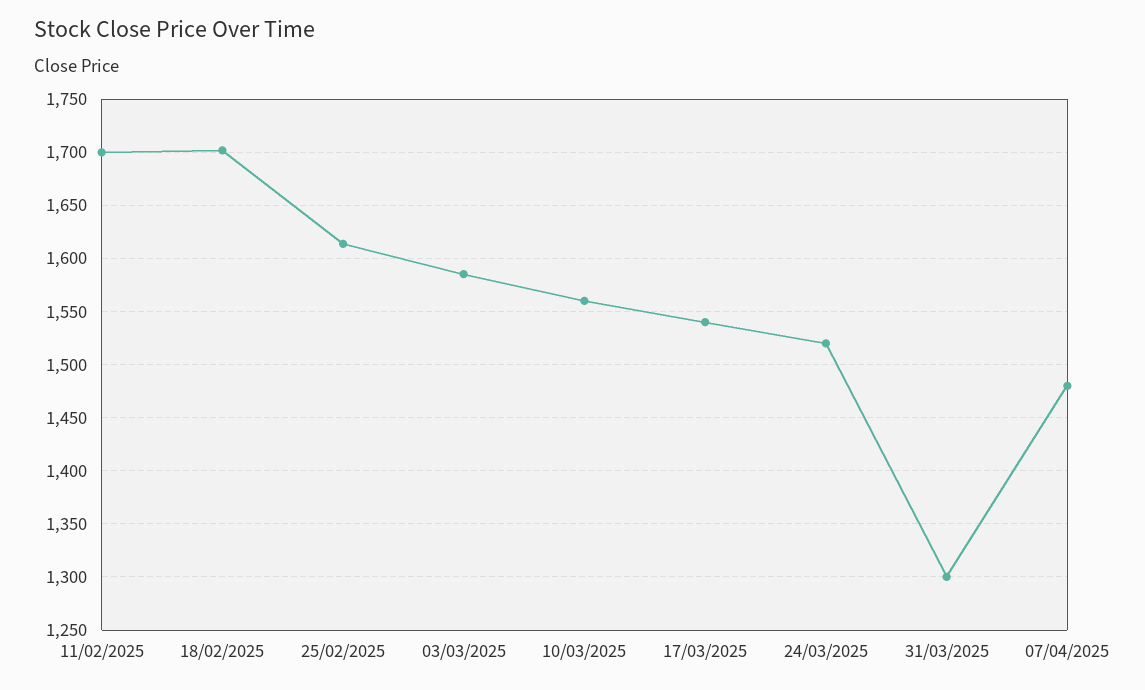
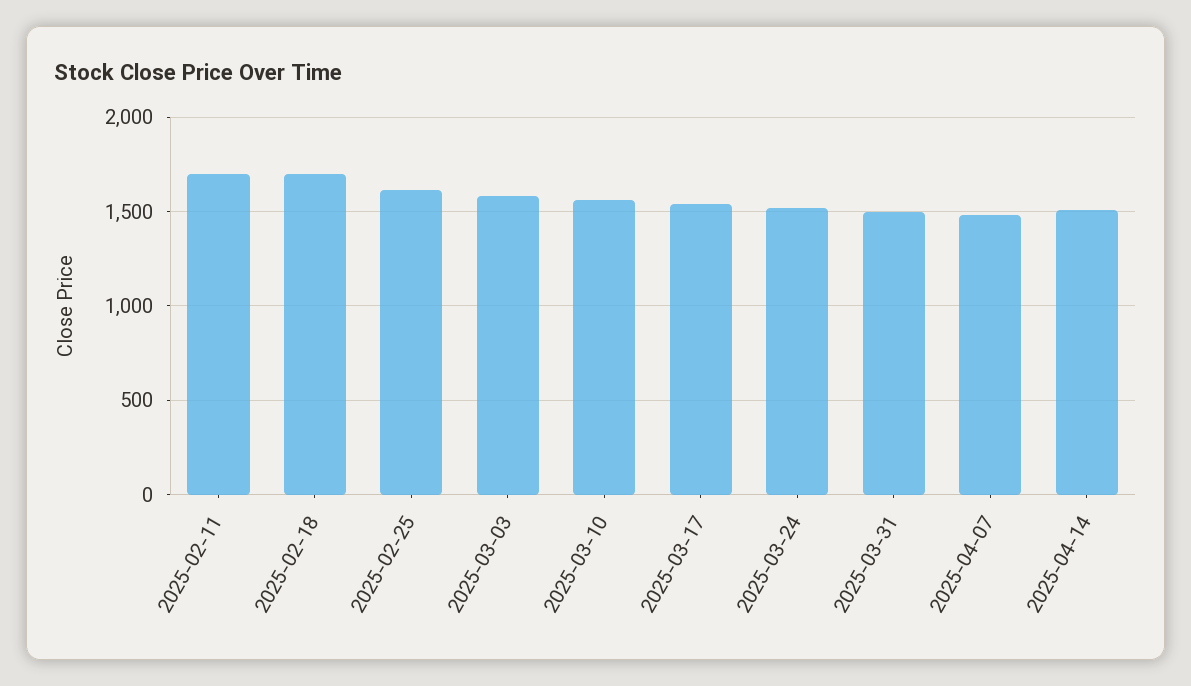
31/03/2025: 1300 -> 1500
2025-04-14: none -> 1500

